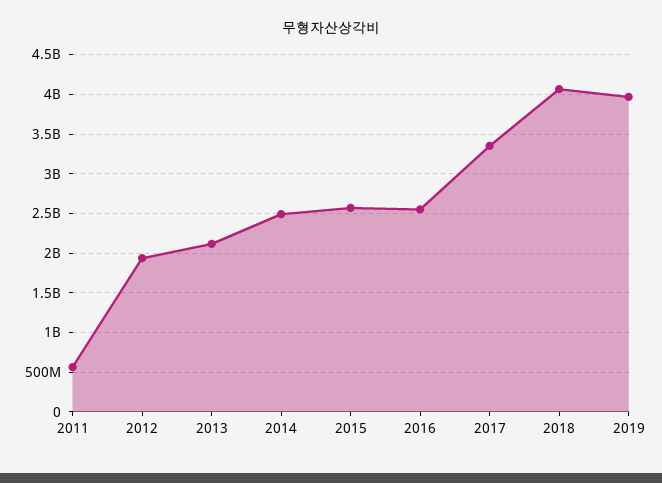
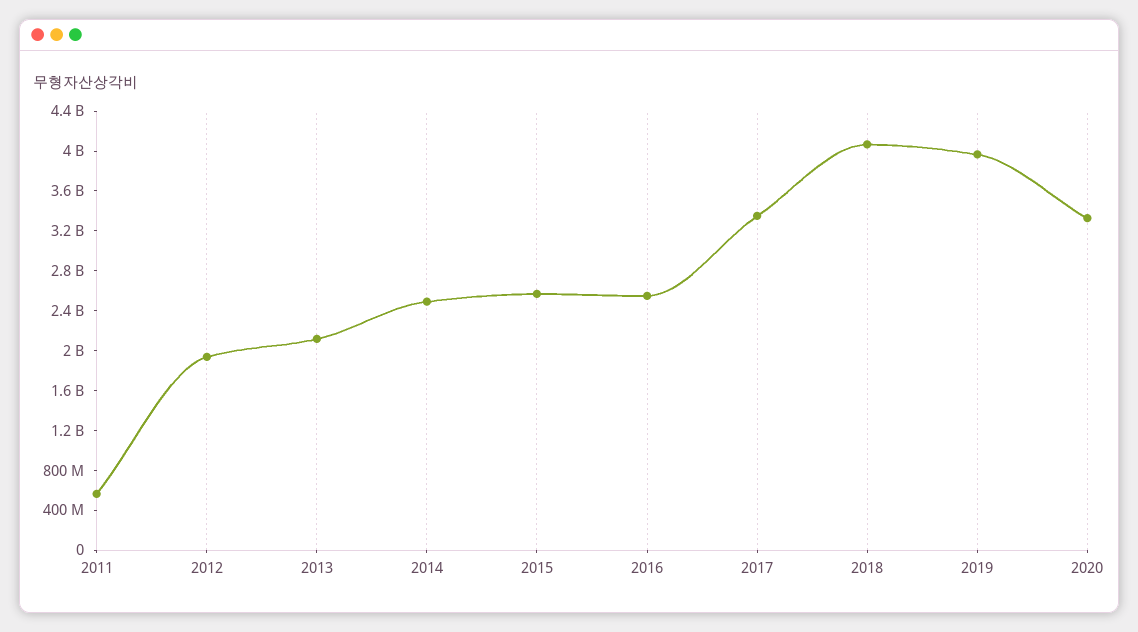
2020: none -> 3300000000

